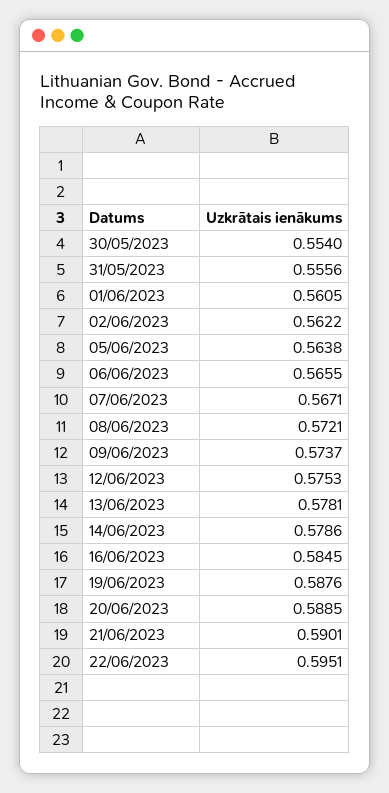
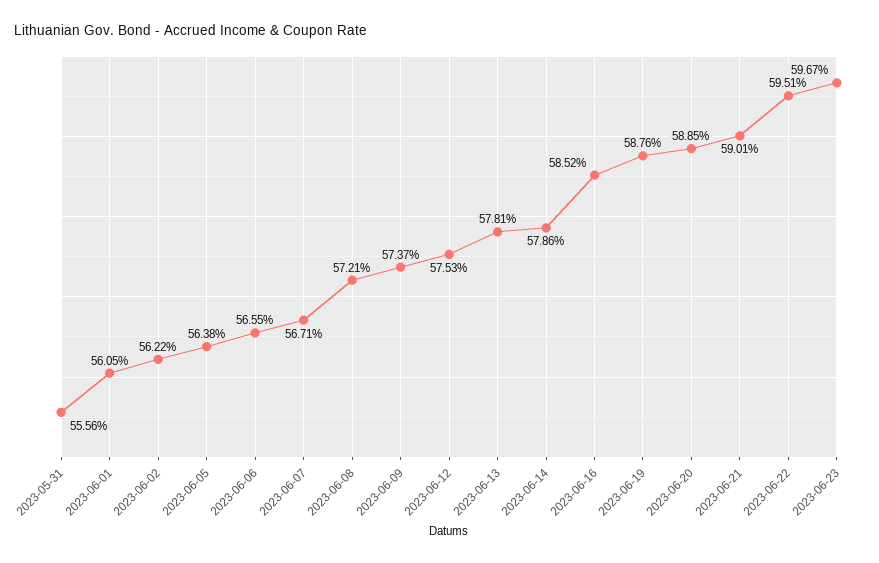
30/05/2023: 0.554 -> none
16/06/2023: 0.5845 -> 0.5852
2023-06-23: none -> 0.5967

